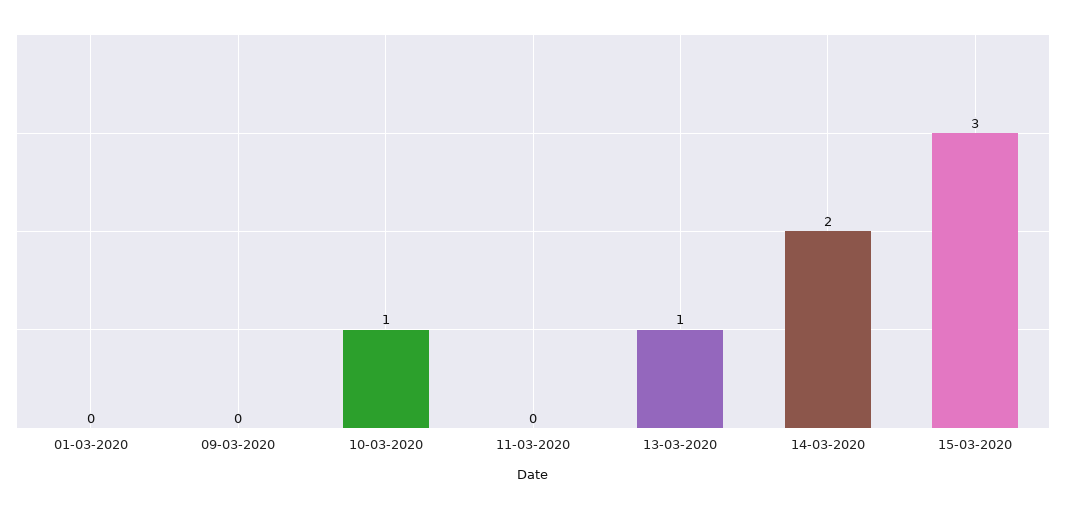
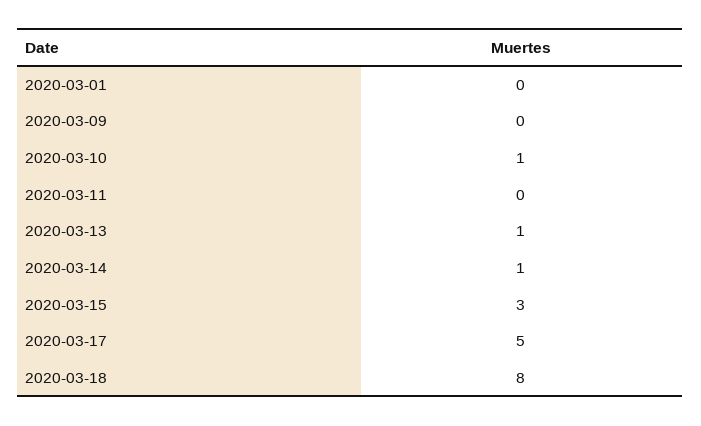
14-03-2020: 2 -> 1
2020-03-17: none -> 5
2020-03-18: none -> 8

